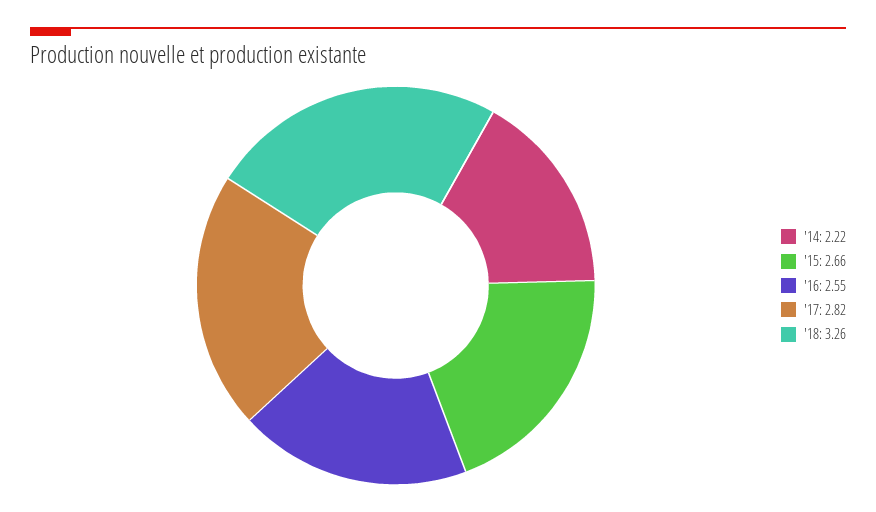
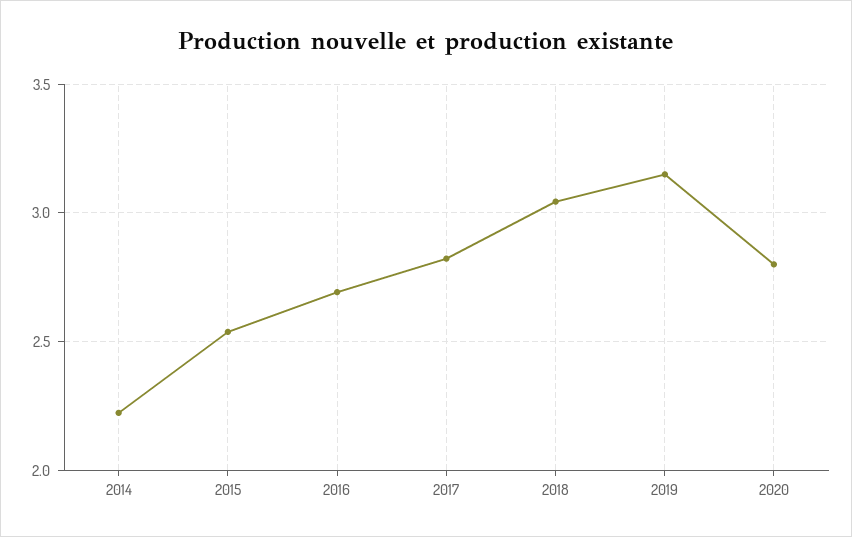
'15: 2.66 -> 2.55
'16: 2.55 -> 2.7
'18: 3.26 -> 3.05
2019: none -> 3.15
2020: none -> 2.8

